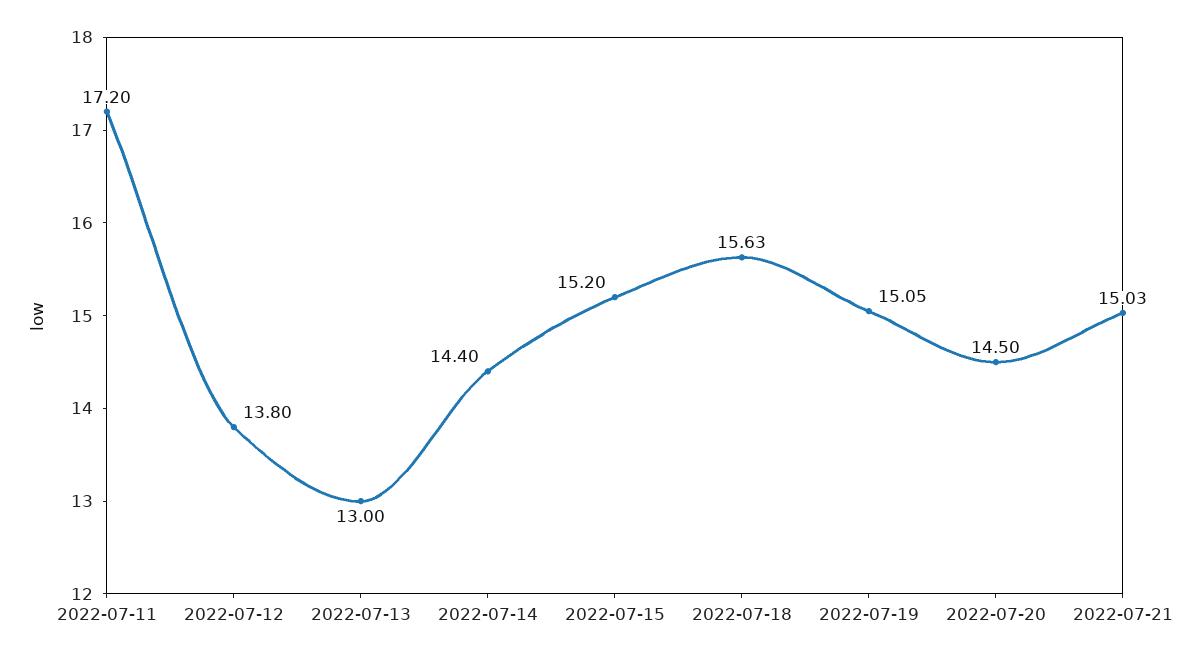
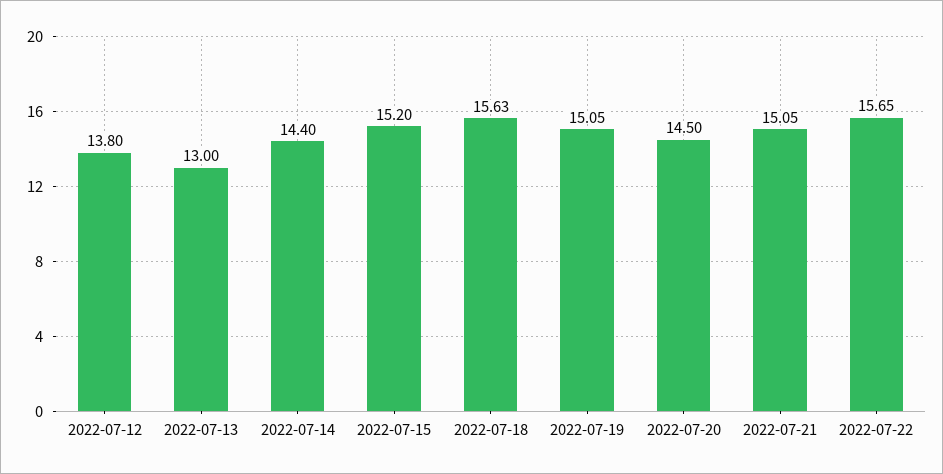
2022-07-11: 17.2 -> none
2022-07-21: 15.03 -> 15.05
2022-07-22: none -> 15.65

